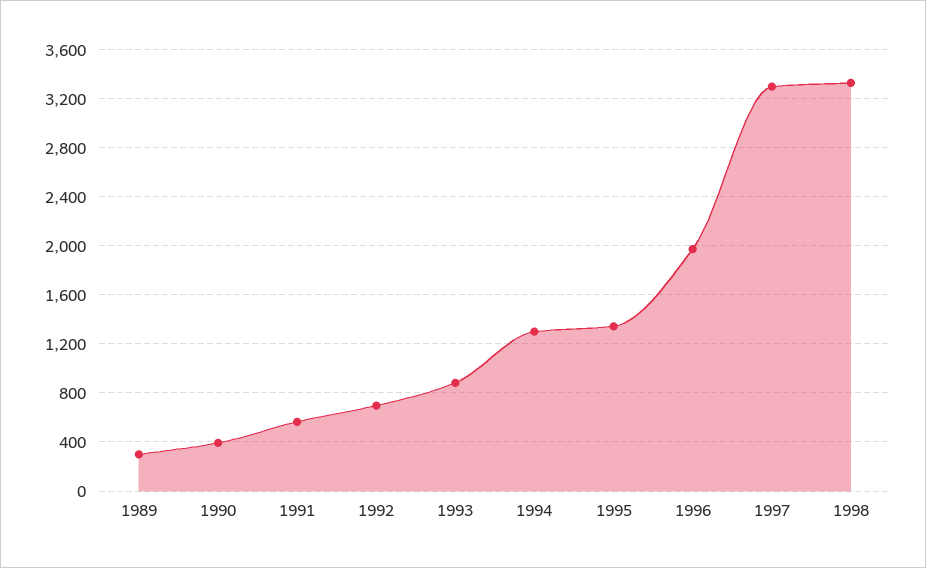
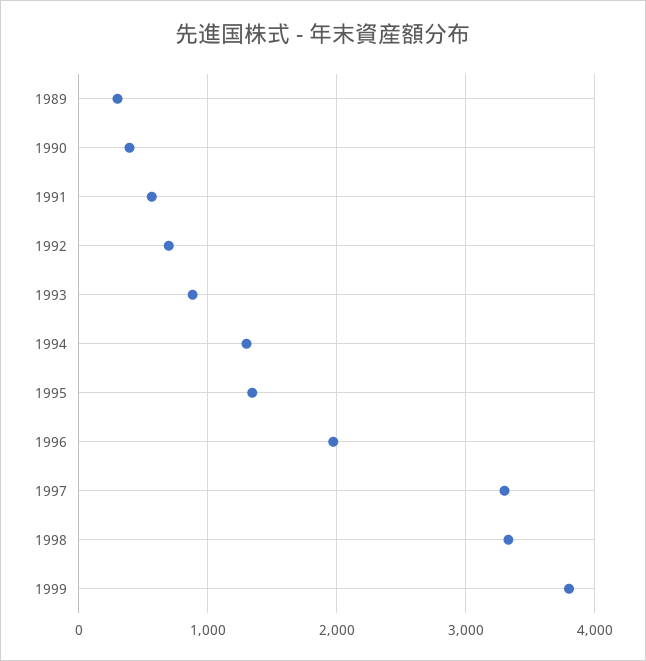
1999: none -> 3800

